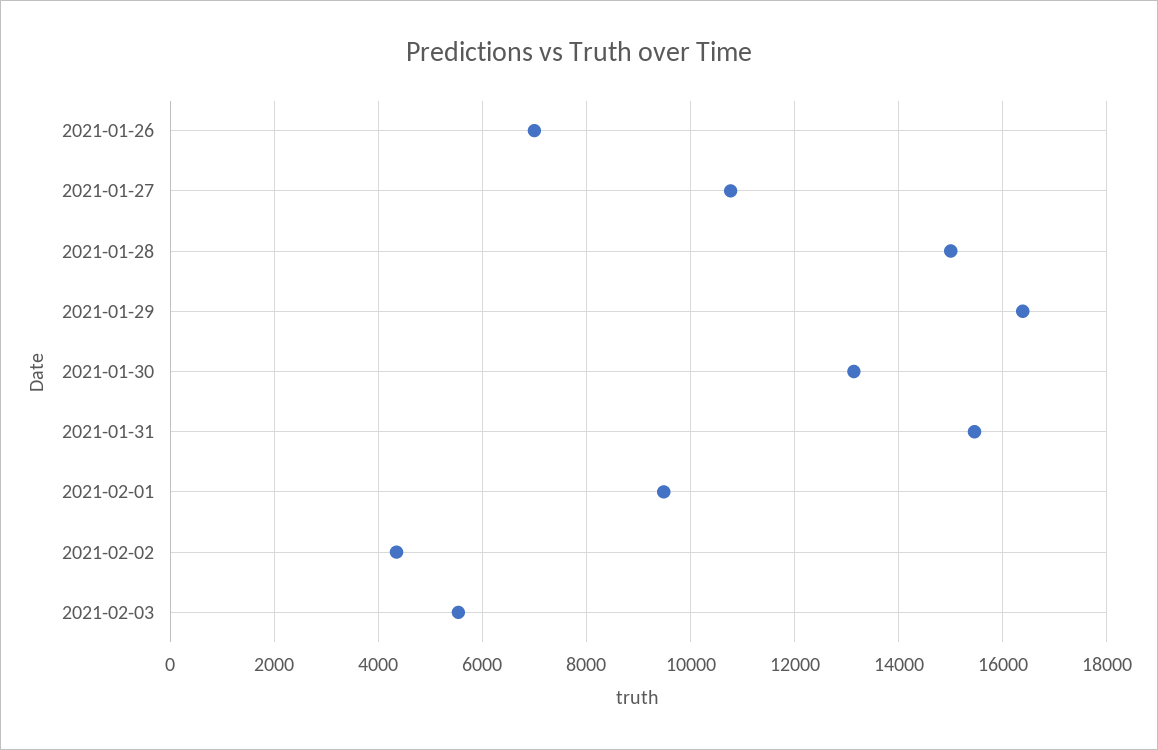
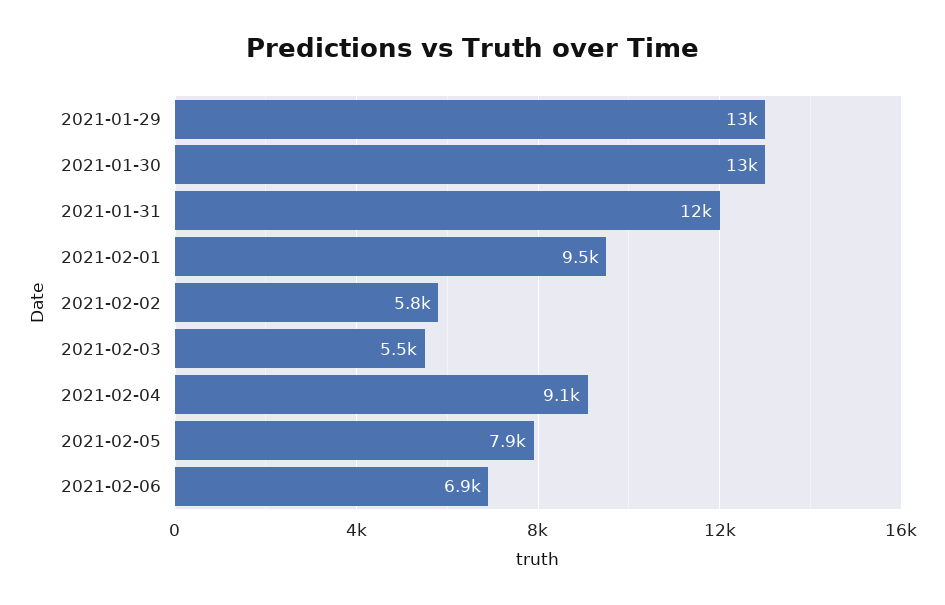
2021-01-26: 7000 -> none
2021-01-27: 10800 -> none
2021-01-28: 15000 -> none
2021-01-29: 16400 -> 13000
2021-01-31: 15400 -> 12000
2021-02-02: 4400 -> 5800
2021-02-04: none -> 9100
2021-02-05: none -> 7900
2021-02-06: none -> 6900

